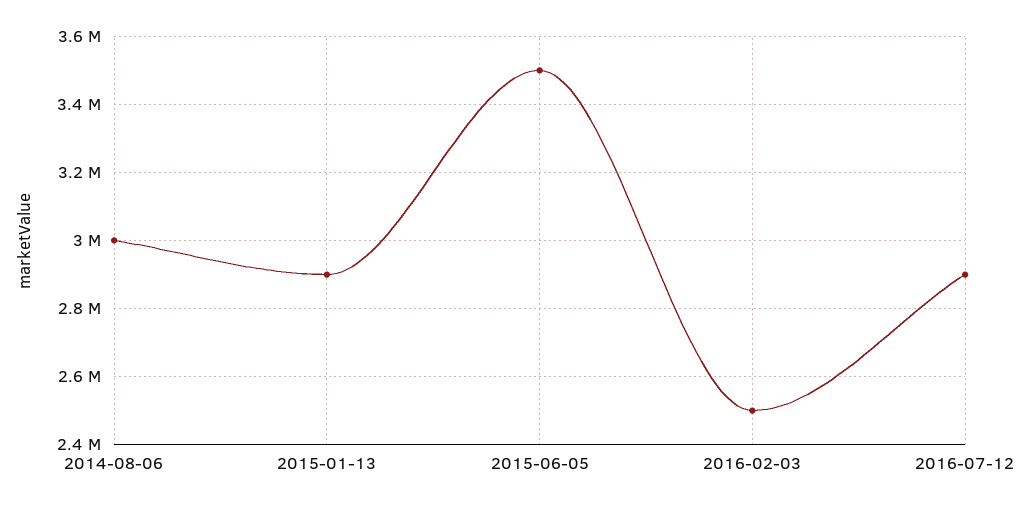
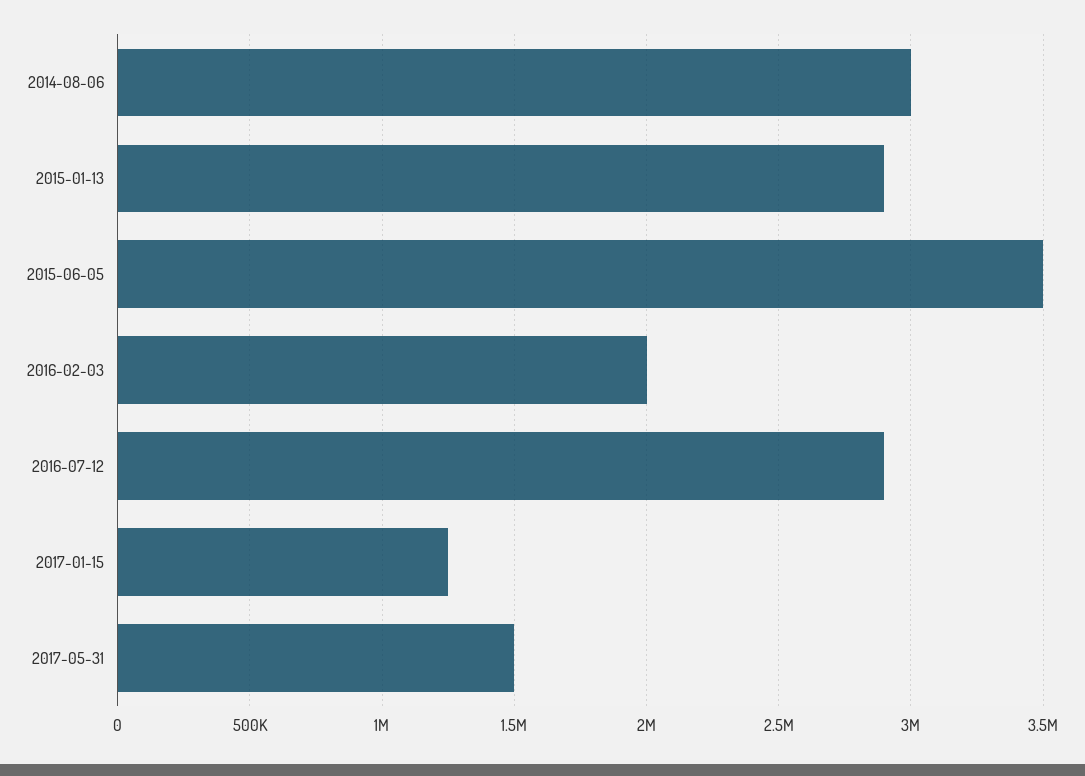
2016-02-03: 2500000 -> 2000000
2017-01-15: none -> 1250000
2017-05-31: none -> 1500000

